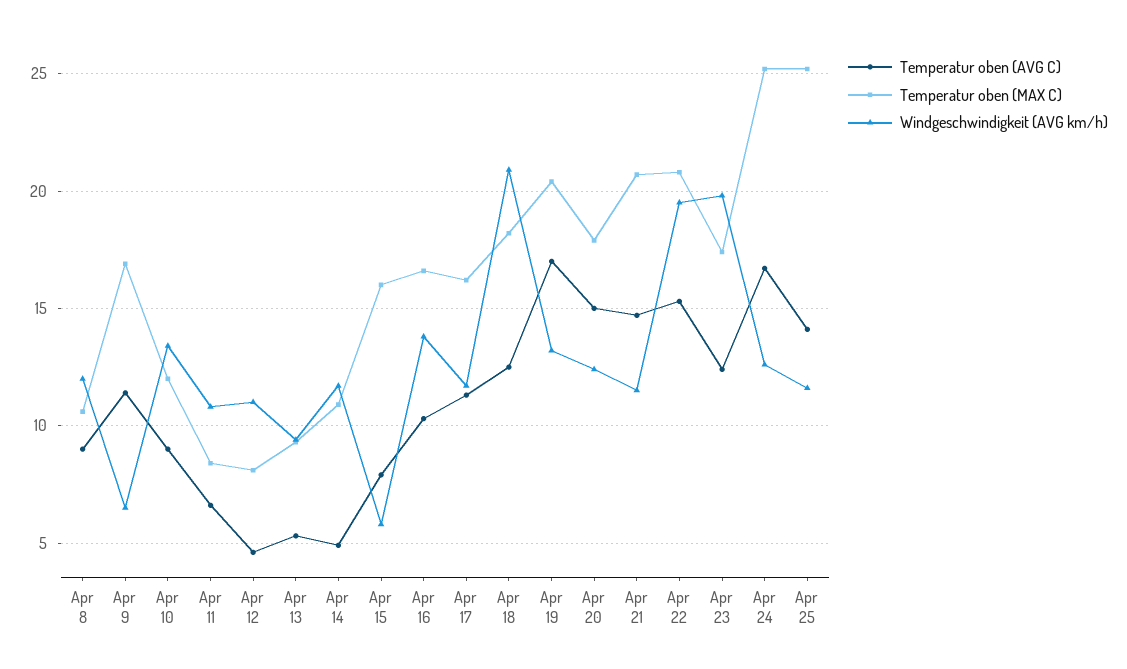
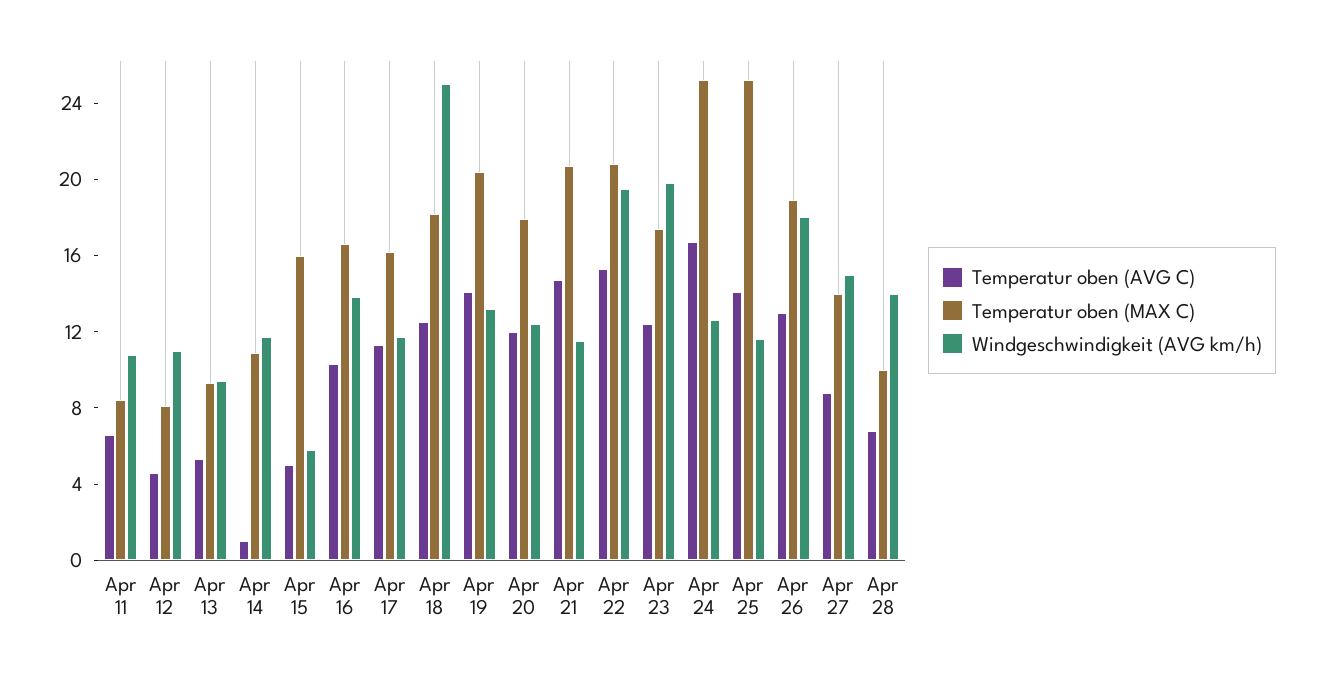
Temperatur oben (AVG C), Apr 8: 9 -> none
Temperatur oben (MAX C), Apr 8: 10.5 -> none
Windgeschwindigkeit (AVG km/h), Apr 8: 12 -> none
Temperatur oben (AVG C), Apr 9: 11.5 -> none
Temperatur oben (MAX C), Apr 9: 17 -> none
Windgeschwindigkeit (AVG km/h), Apr 9: 6.5 -> none
Temperatur oben (AVG C), Apr 10: 9 -> none
Temperatur oben (MAX C), Apr 10: 12 -> none
Windgeschwindigkeit (AVG km/h), Apr 10: 13.5 -> none
Temperatur oben (AVG C), Apr 14: 5 -> 1
Temperatur oben (AVG C), Apr 15: 8 -> 5
Windgeschwindigkeit (AVG km/h), Apr 18: 21 -> 25
Temperatur oben (AVG C), Apr 19: 17 -> 14
Temperatur oben (AVG C), Apr 20: 15 -> 12
Temperatur oben (AVG C), Apr 26: none -> 13
Temperatur oben (MAX C), Apr 26: none -> 19
Windgeschwindigkeit (AVG km/h), Apr 26: none -> 18
Temperatur oben (AVG C), Apr 27: none -> 9
Temperatur oben (MAX C), Apr 27: none -> 14
Windgeschwindigkeit (AVG km/h), Apr 27: none -> 15
Temperatur oben (AVG C), Apr 28: none -> 7
Temperatur oben (MAX C), Apr 28: none -> 10
Windgeschwindigkeit (AVG km/h), Apr 28: none -> 14

